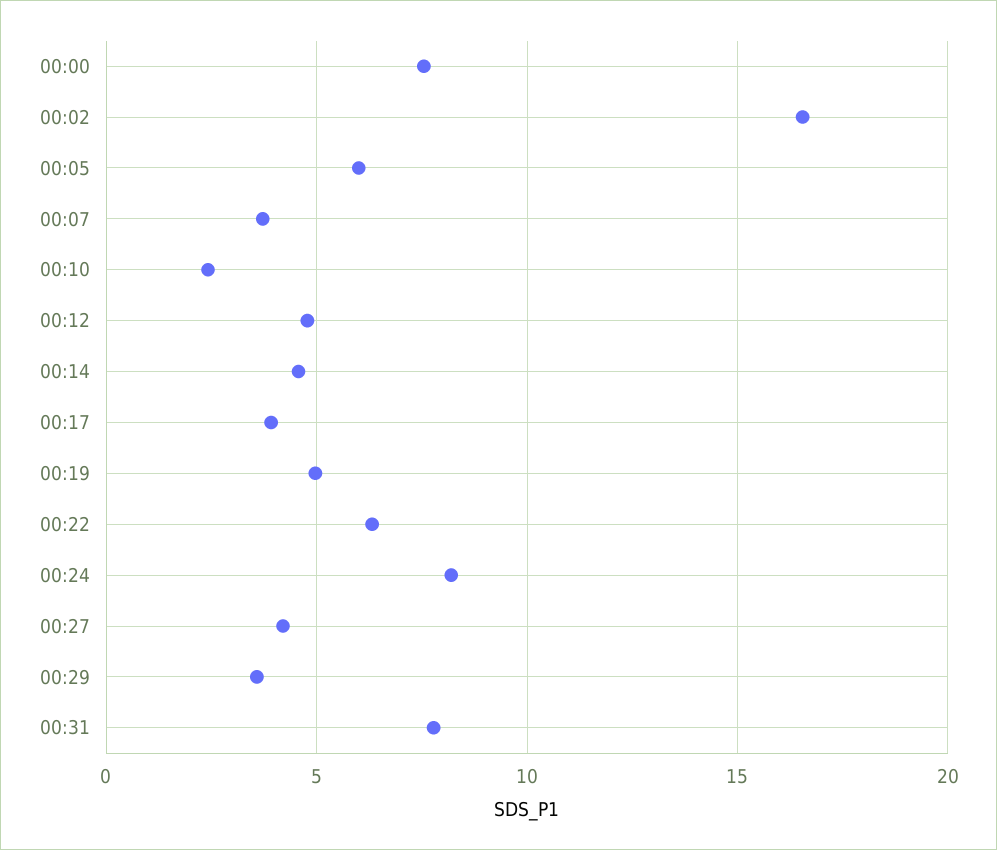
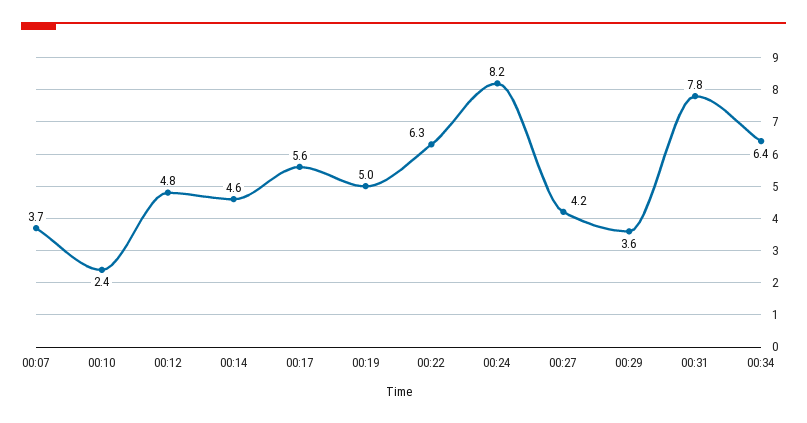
00:00: 7.5 -> none
00:02: 16.5 -> none
00:05: 6 -> none
00:17: 4 -> 5.6
00:34: none -> 6.4

